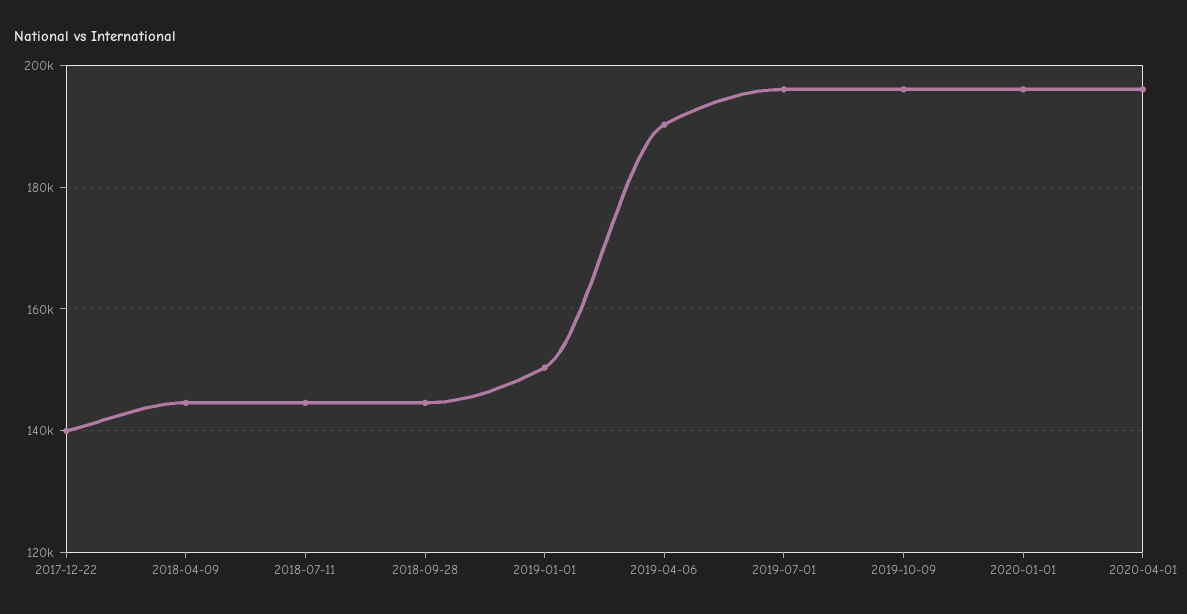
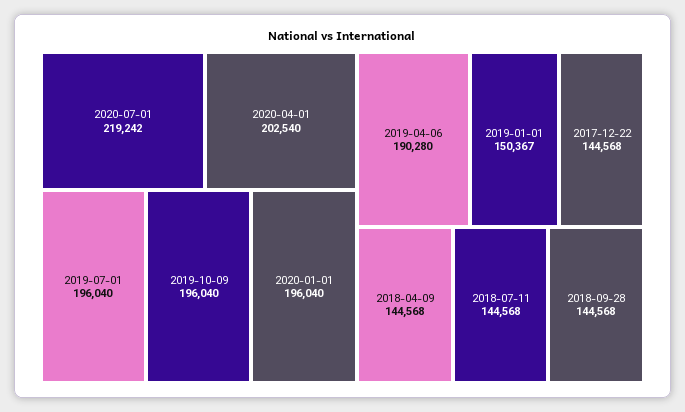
2017-12-22: 140000 -> 144568
2020-04-01: 196000 -> 202540
2020-07-01: none -> 219242

